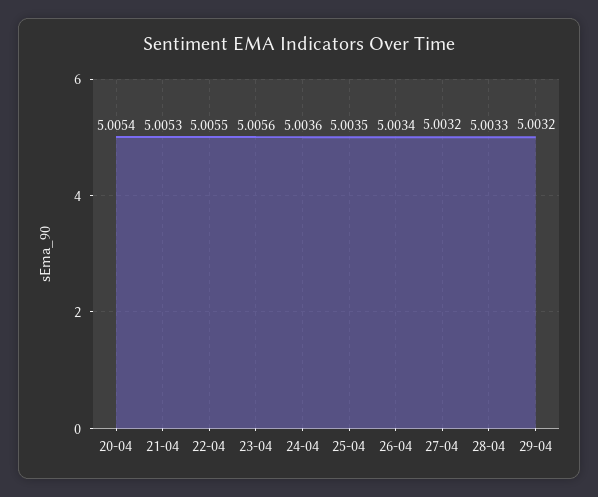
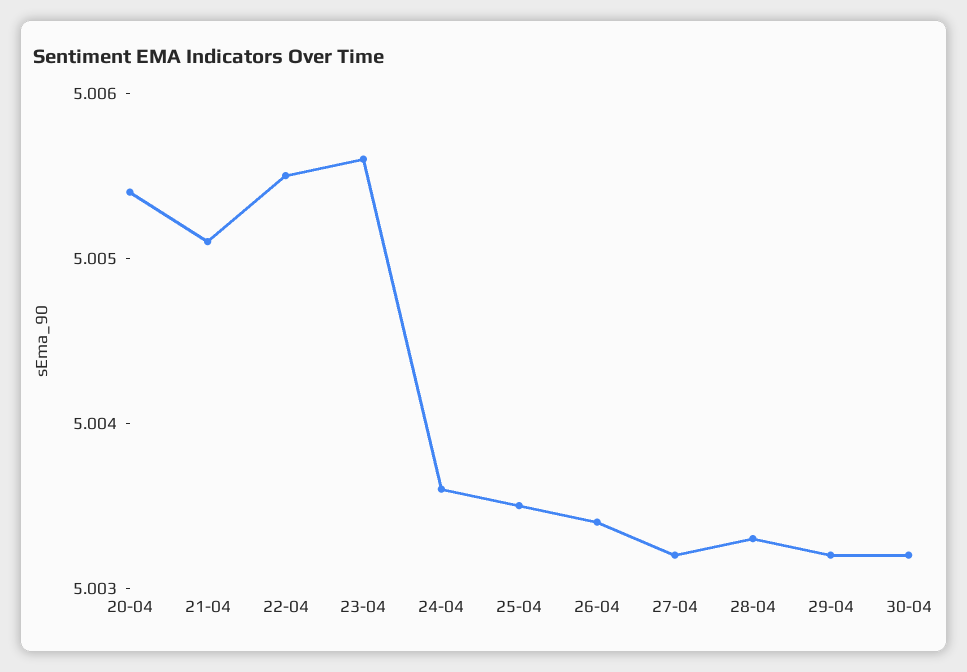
21-04: 5.0053 -> 5.0051
30-04: none -> 5.0032

